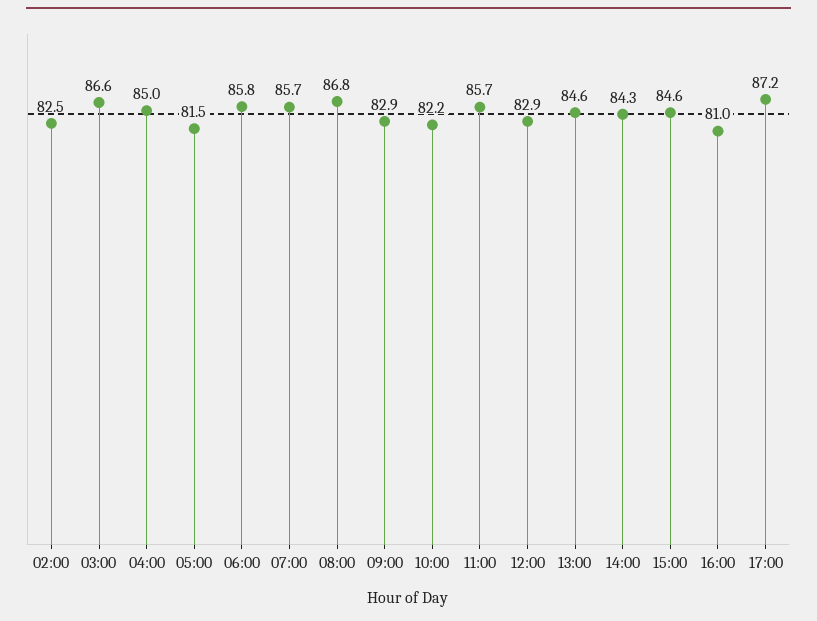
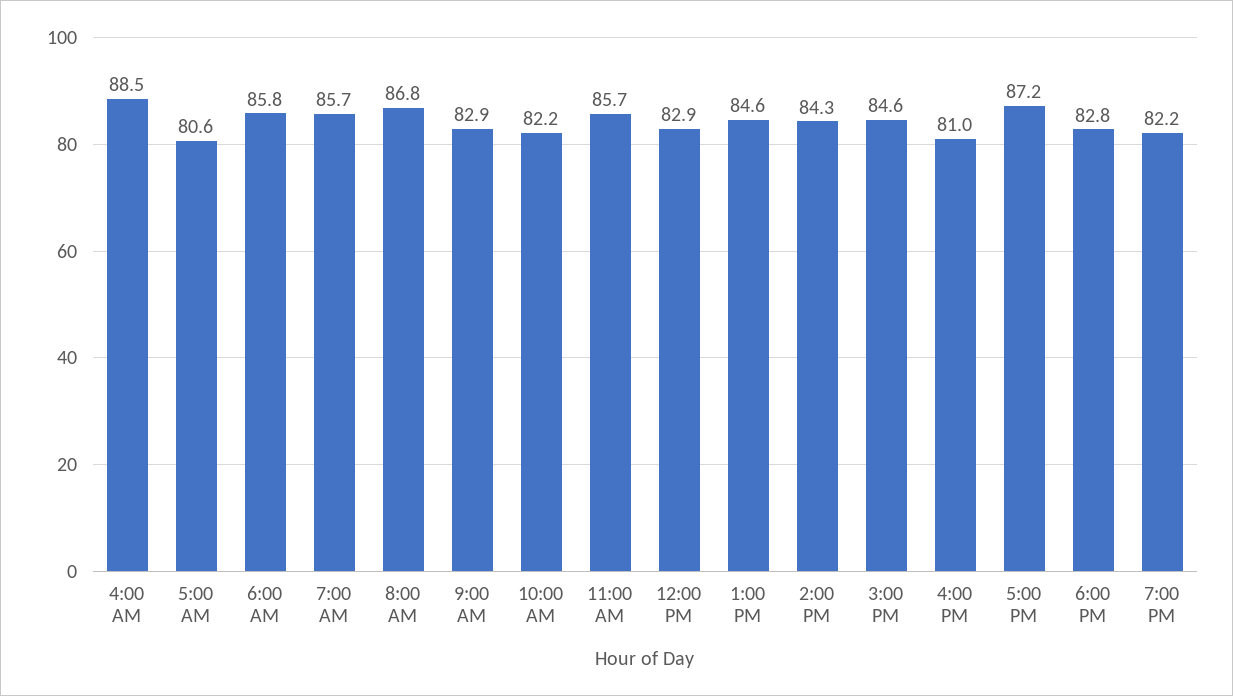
02:00: 82.5 -> none
03:00: 86.6 -> none
04:00: 85 -> 88.5
05:00: 81.5 -> 80.6
6:00 PM: none -> 82.8
7:00 PM: none -> 82.2

